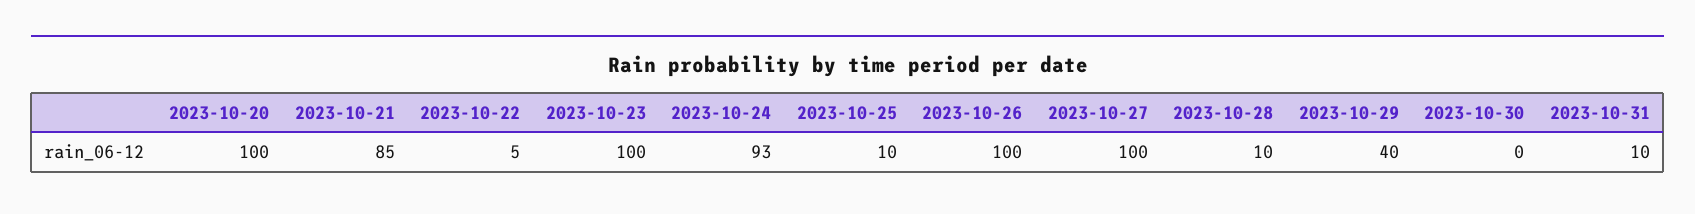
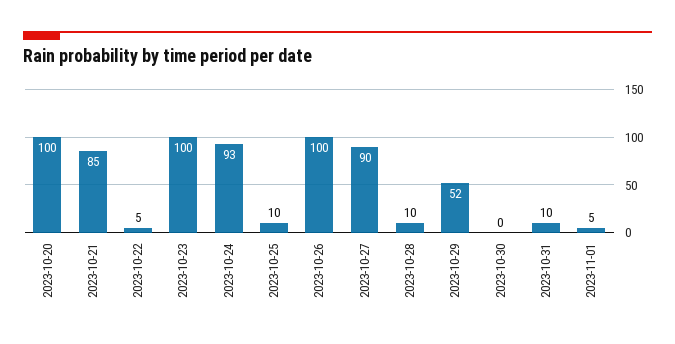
2023-10-27: 100 -> 90
2023-10-29: 40 -> 52
2023-11-01: none -> 5

